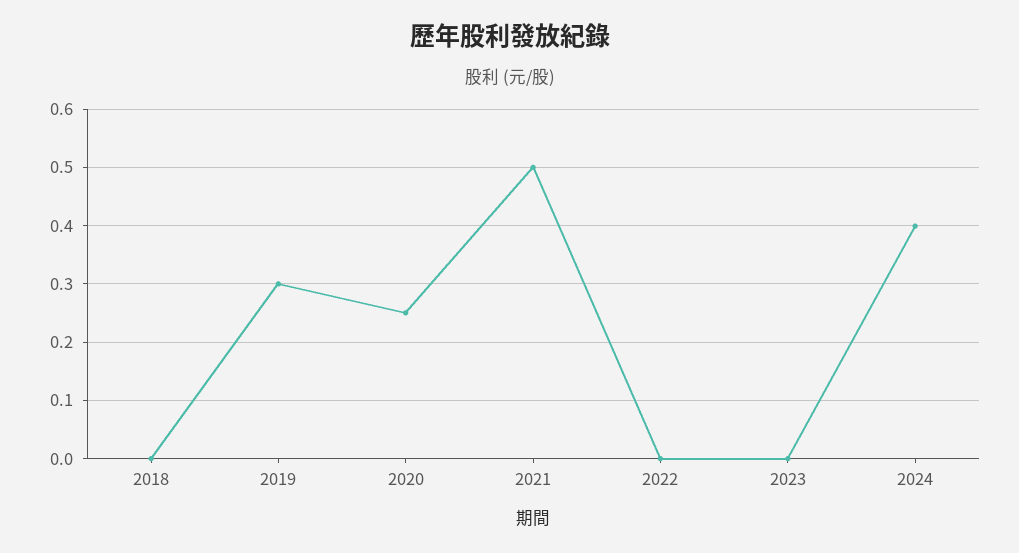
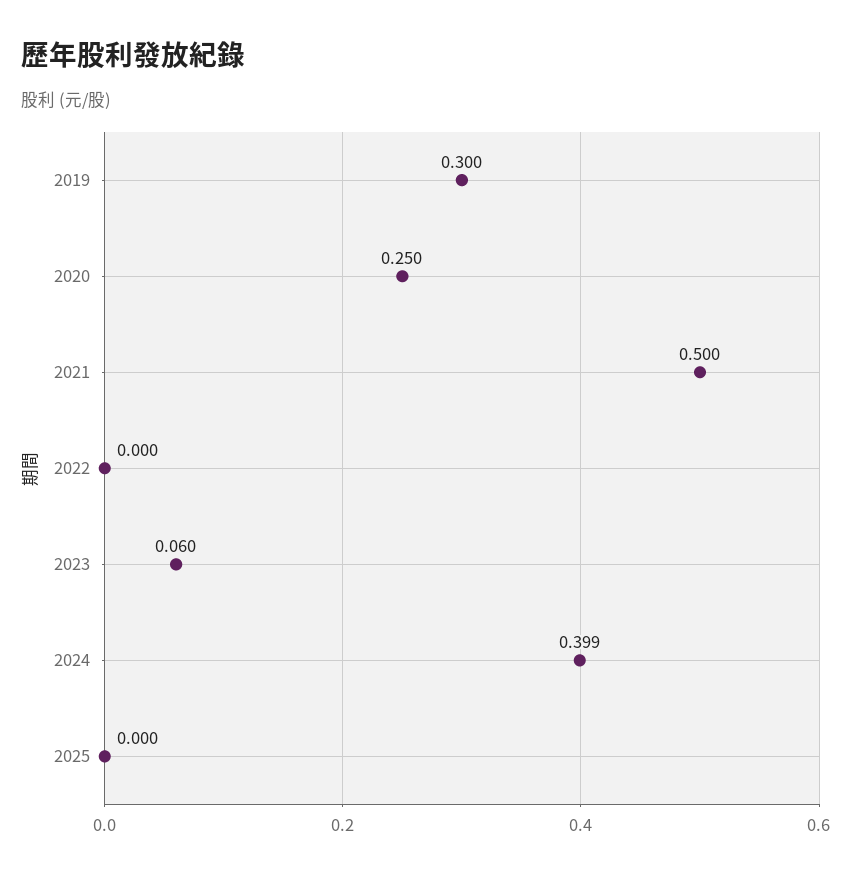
2018: 0 -> none
2023: 0 -> 0.06
2025: none -> 0

